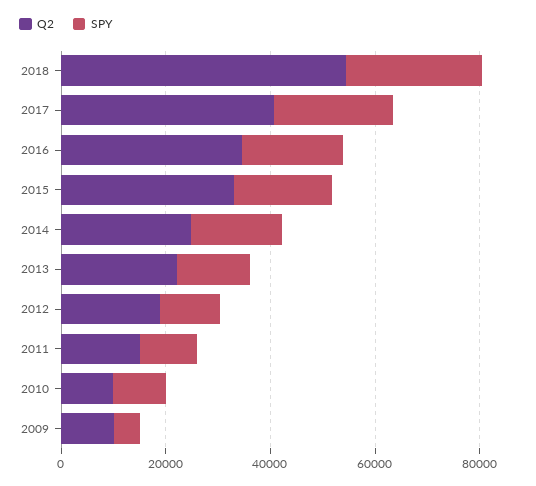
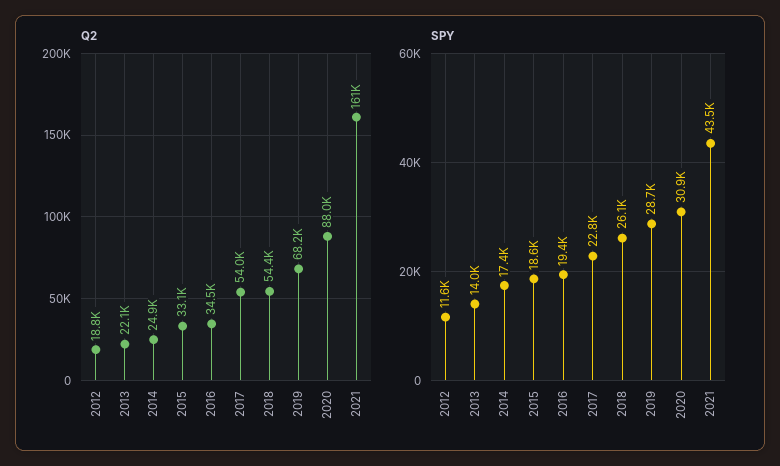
Q2, 2017: 40000 -> 54000
Q2, 2011: 15000 -> none
SPY, 2011: 10000 -> none
Q2, 2010: 10000 -> none
SPY, 2010: 10000 -> none
Q2, 2009: 10000 -> none
SPY, 2009: 5000 -> none
Q2, 2019: none -> 68200
Q2, 2020: none -> 88000
Q2, 2021: none -> 161000
SPY, 2019: none -> 28700
SPY, 2020: none -> 30900
SPY, 2021: none -> 43500

